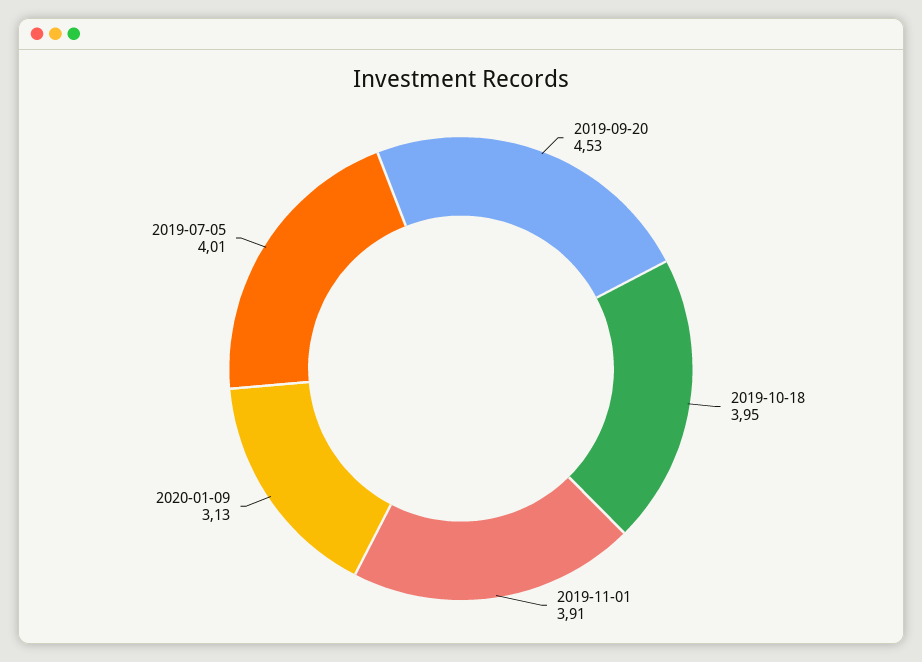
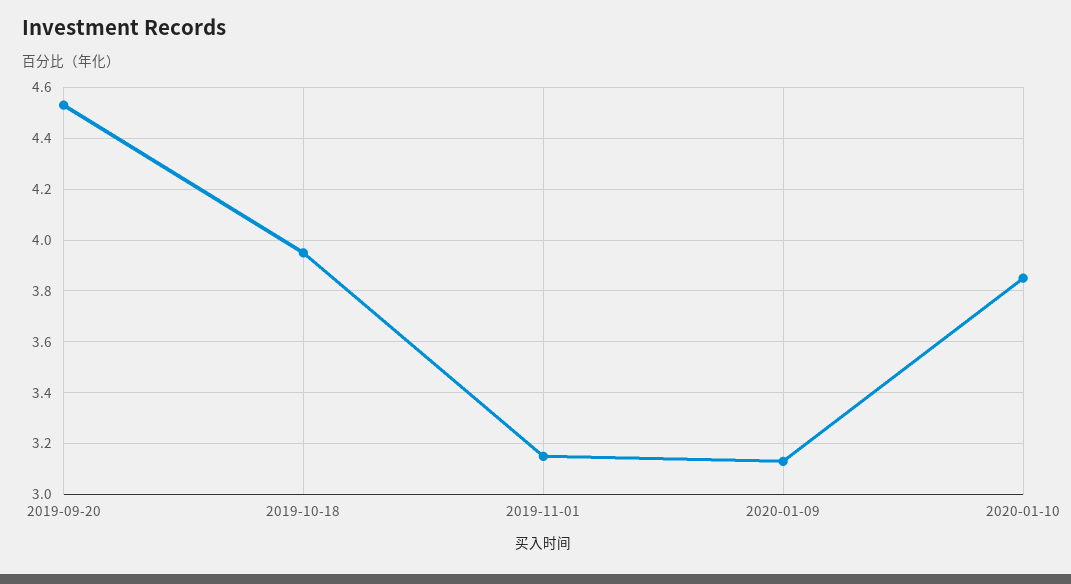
2019-11-01: 3.91 -> 3.15
2019-07-05: 4.01 -> none
2020-01-10: none -> 3.85

